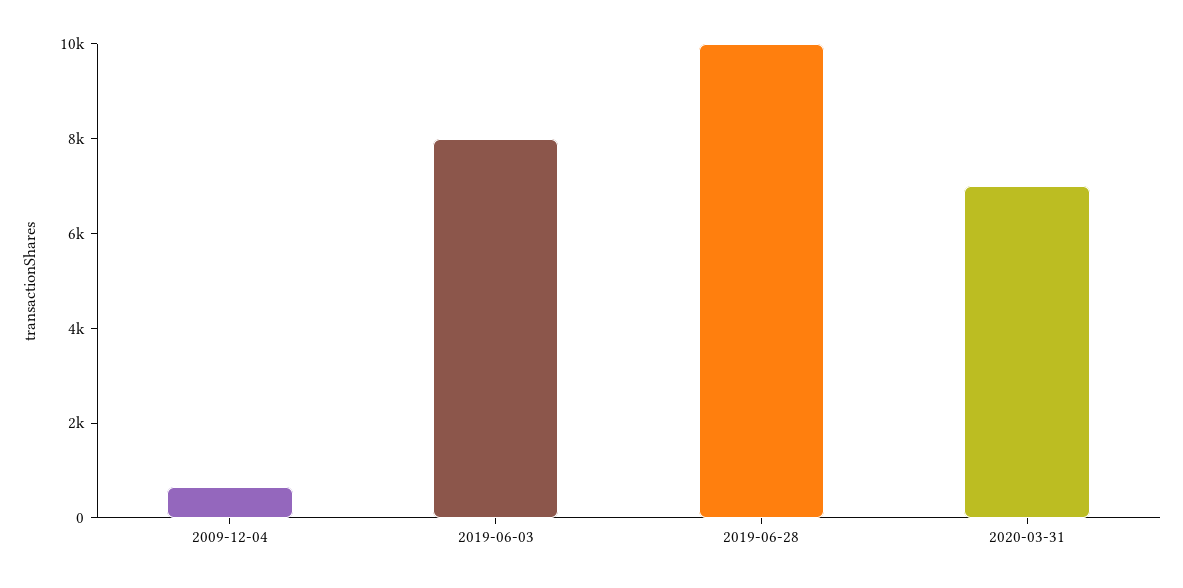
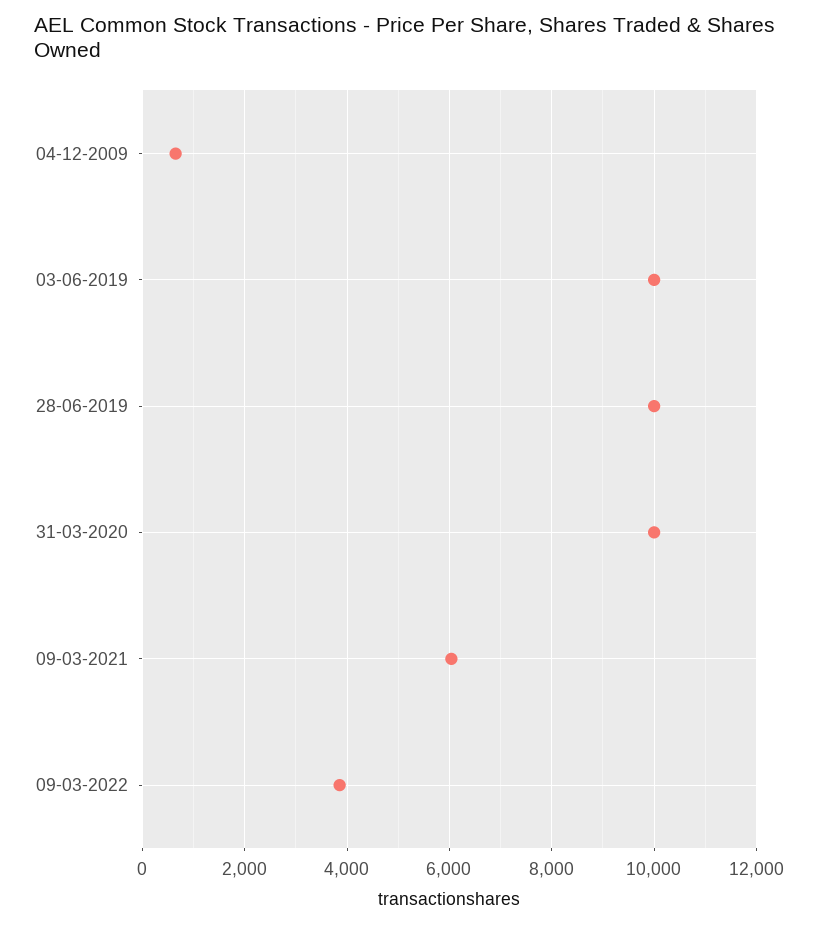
2019-06-03: 8000 -> 10000
2020-03-31: 7000 -> 10000
09-03-2021: none -> 6000
09-03-2022: none -> 3800

